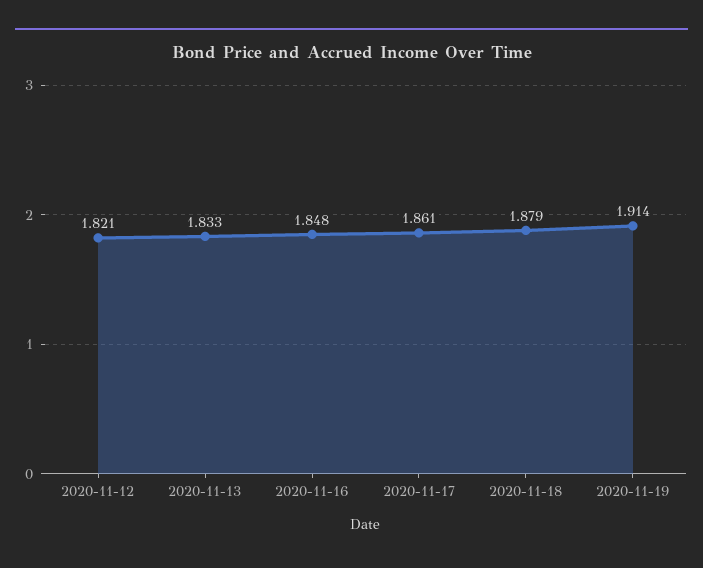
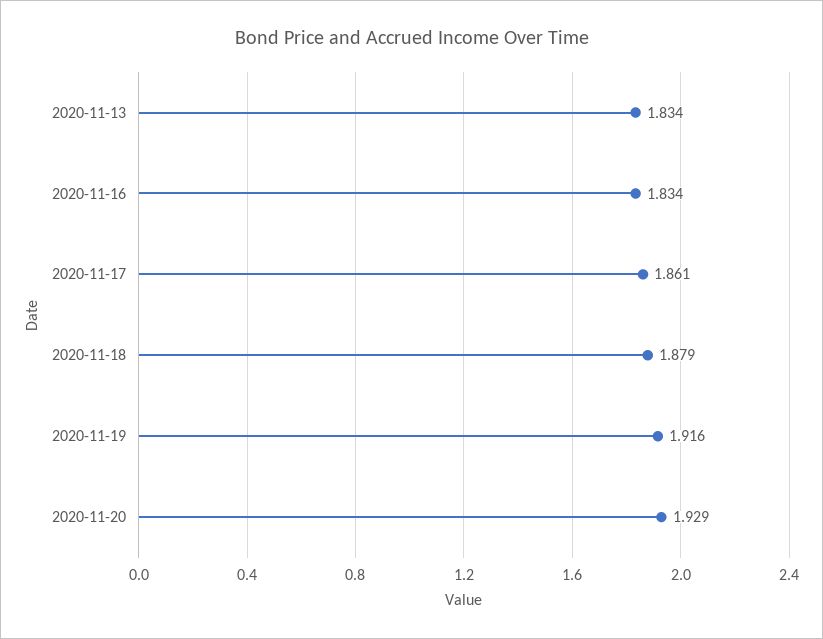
2020-11-12: 1.821 -> none
2020-11-13: 1.833 -> 1.834
2020-11-16: 1.848 -> 1.834
2020-11-19: 1.914 -> 1.916
2020-11-20: none -> 1.929

